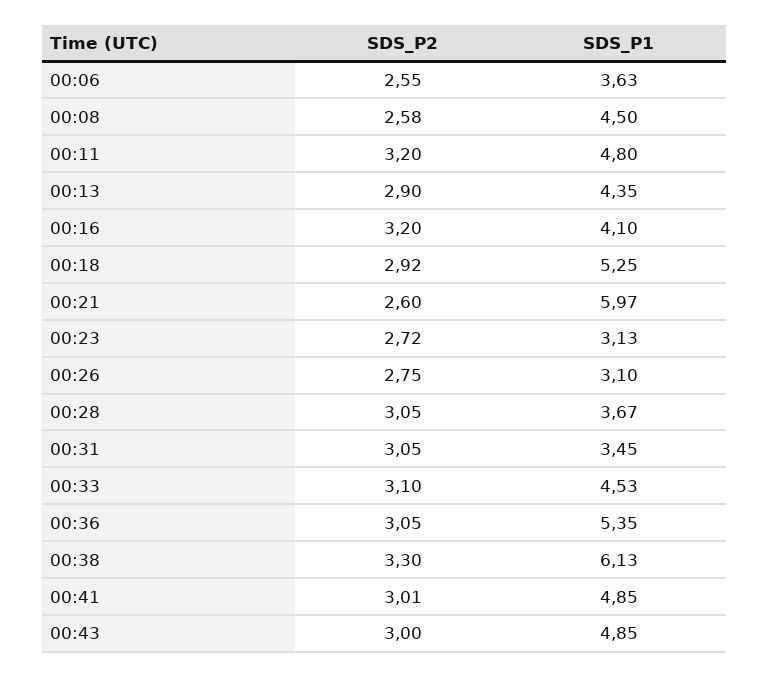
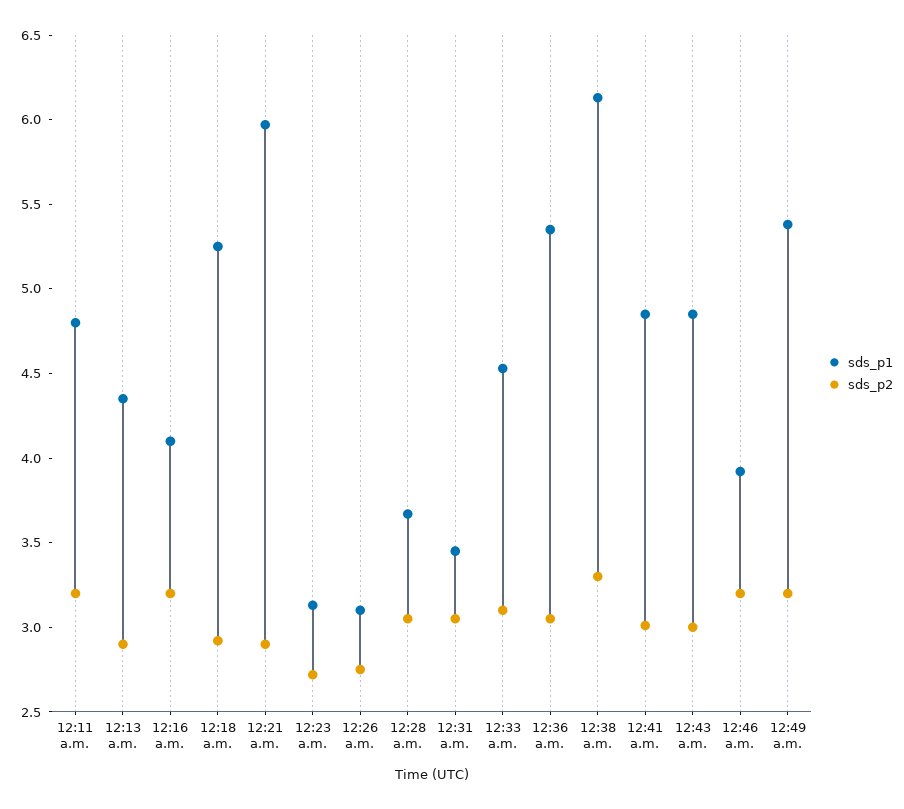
SDS_P2, 00:06: 2.55 -> none
SDS_P1, 00:06: 3.63 -> none
SDS_P2, 00:08: 2.58 -> none
SDS_P1, 00:08: 4.5 -> none
SDS_P2, 00:21: 2.6 -> 2.9
SDS_P1, 12:46 a.m.: none -> 3.9
SDS_P2, 12:46 a.m.: none -> 3.2
SDS_P1, 12:49 a.m.: none -> 5.4
SDS_P2, 12:49 a.m.: none -> 3.2

